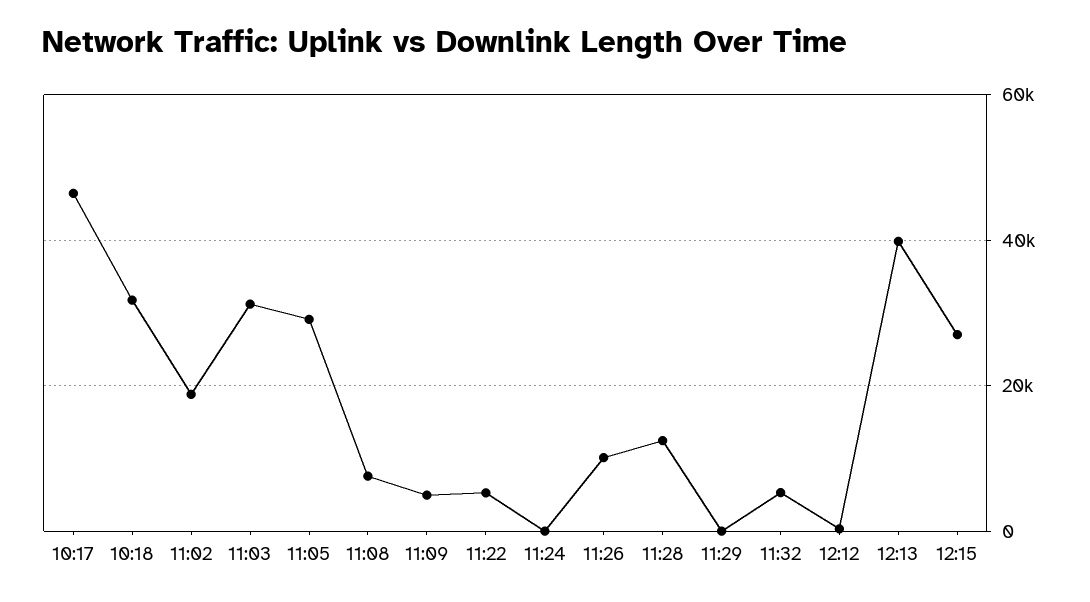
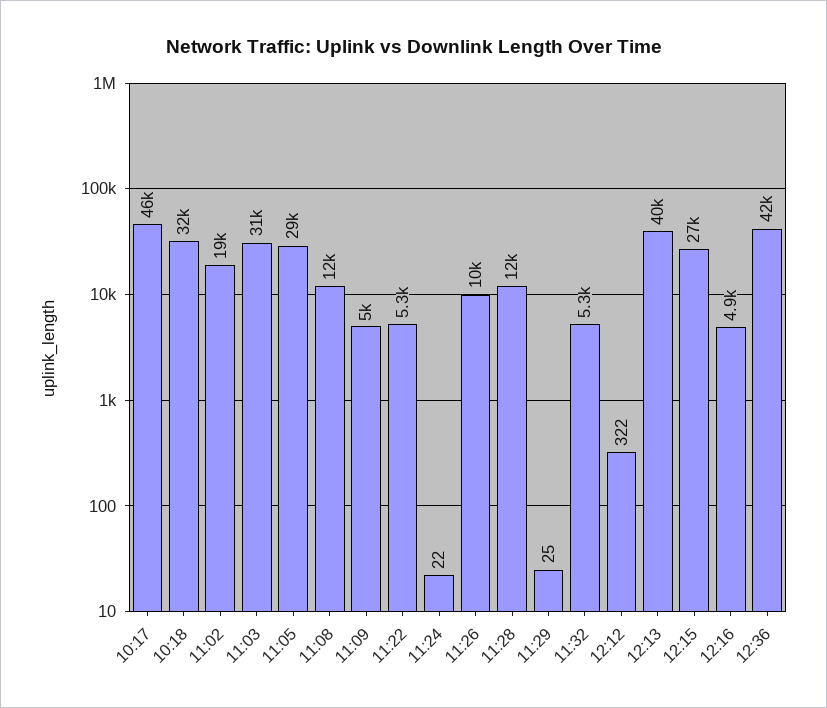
11:08: 8000 -> 12000
12:16: none -> 4900
12:36: none -> 42000

